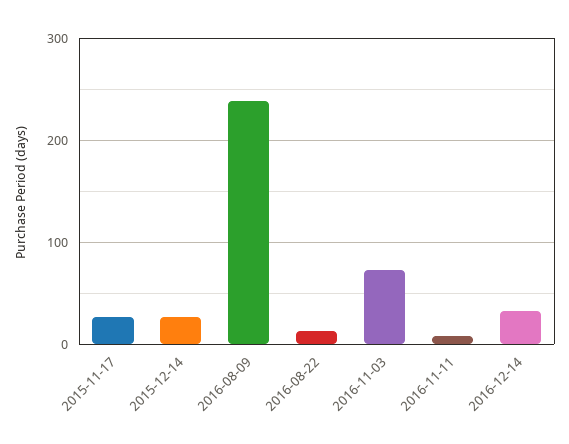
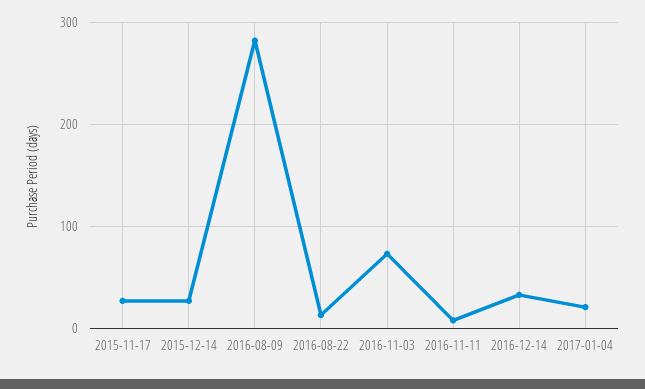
2016-08-09: 240 -> 280
2017-01-04: none -> 20

